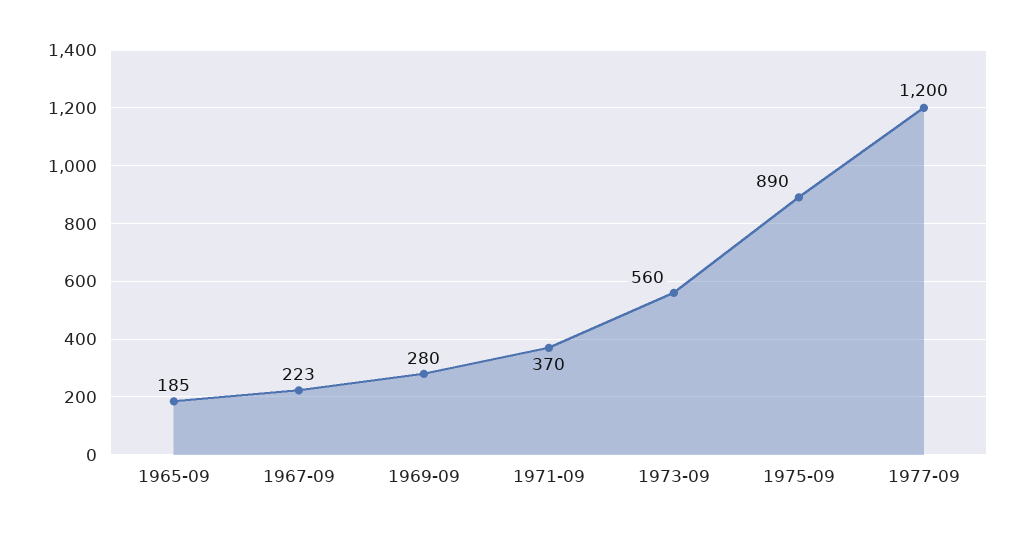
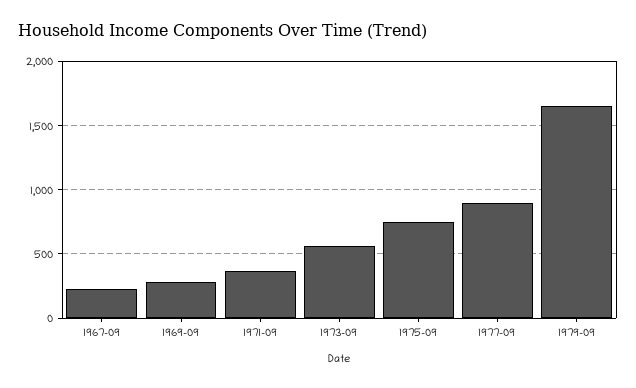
1965-09: 185 -> none
1975-09: 890 -> 750
1977-09: 1200 -> 900
1979-09: none -> 1650

